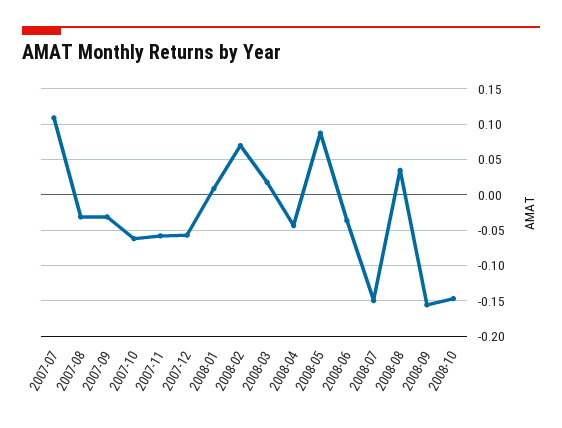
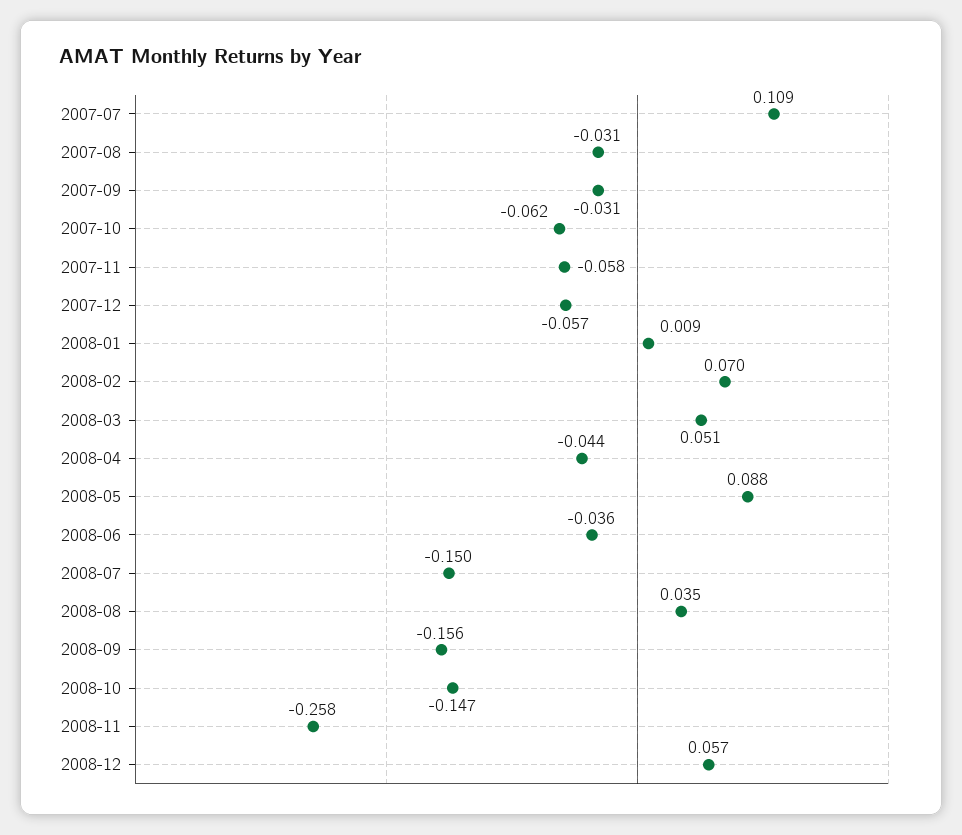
2008-03: 0.02 -> 0.051
2008-11: none -> -0.258
2008-12: none -> 0.057

